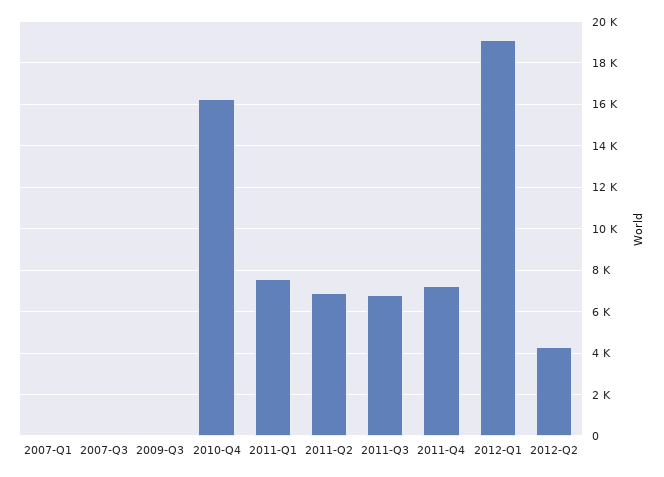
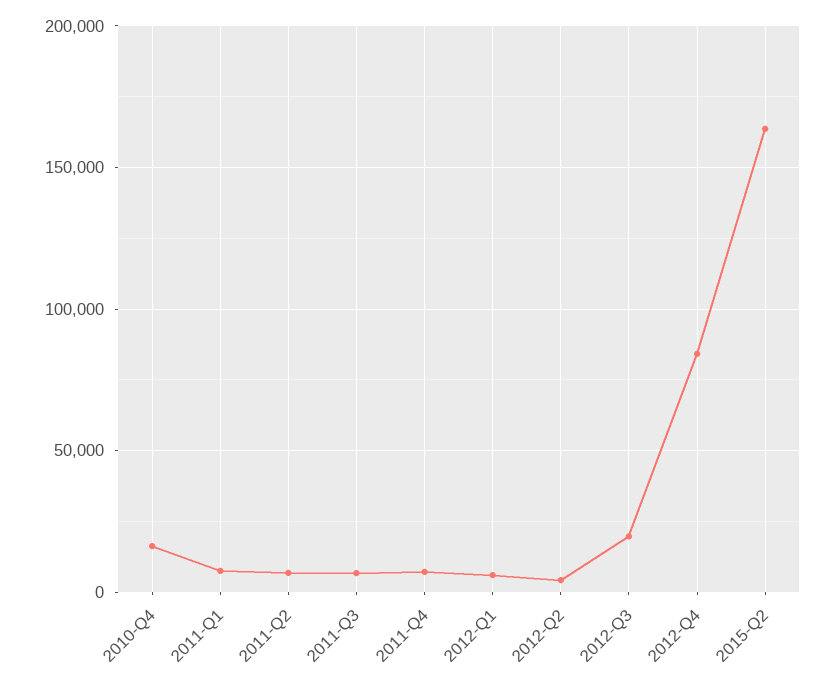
2007-Q1: 0 -> none
2007-Q3: 0 -> none
2009-Q3: 0 -> none
2012-Q1: 19000 -> 5000
2012-Q3: none -> 20000
2012-Q4: none -> 85000
2015-Q2: none -> 165000

